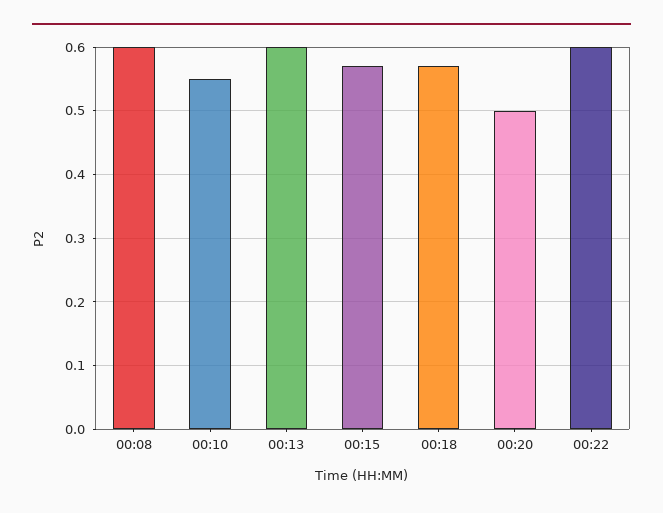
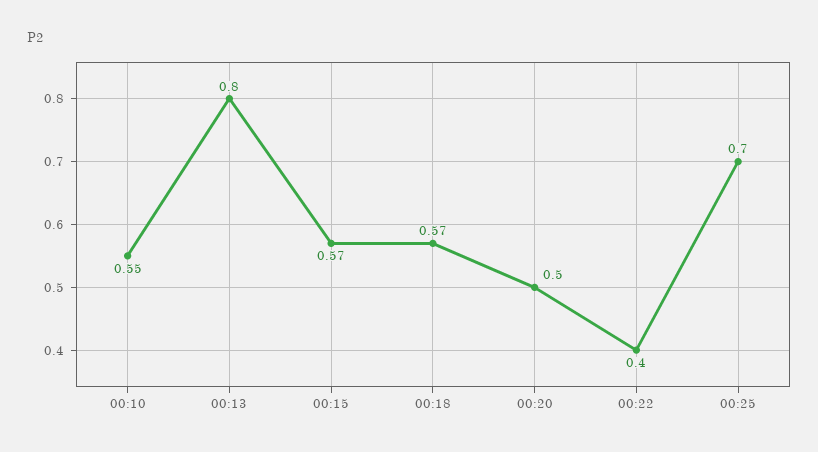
00:08: 0.6 -> none
00:13: 0.6 -> 0.8
00:22: 0.6 -> 0.4
00:25: none -> 0.7

